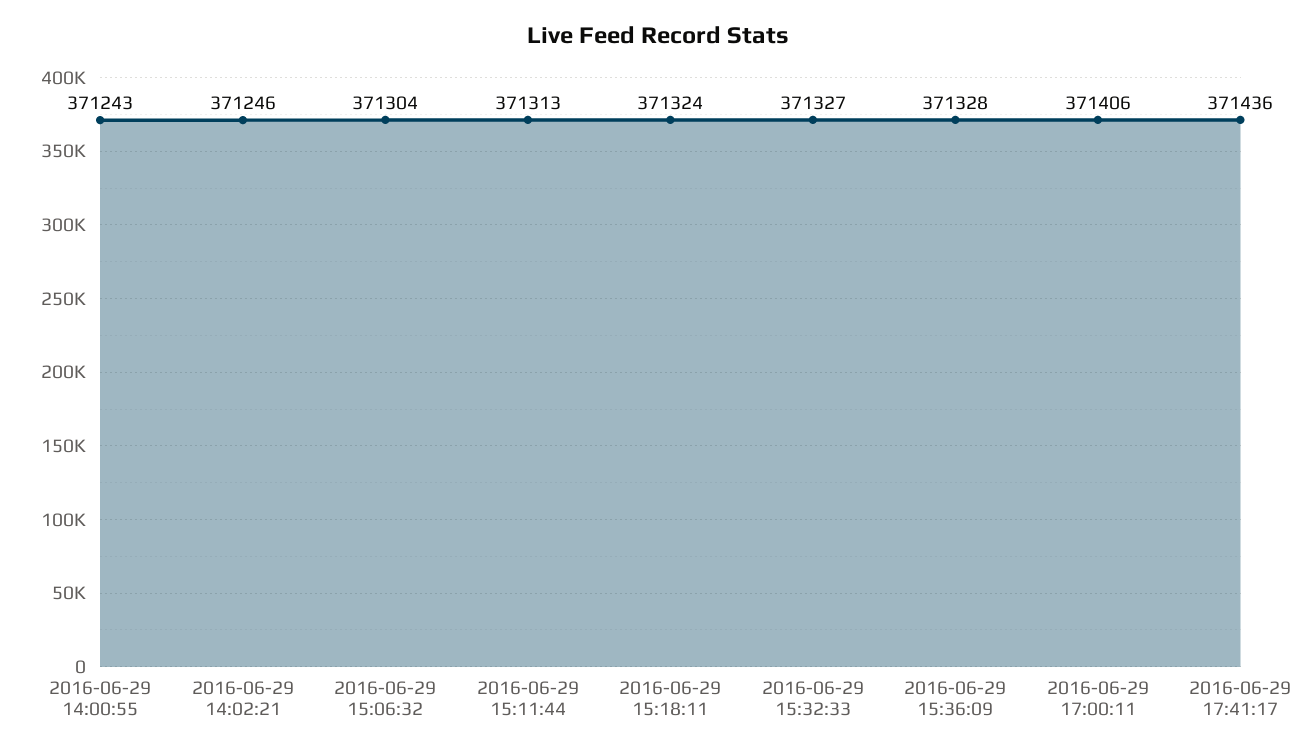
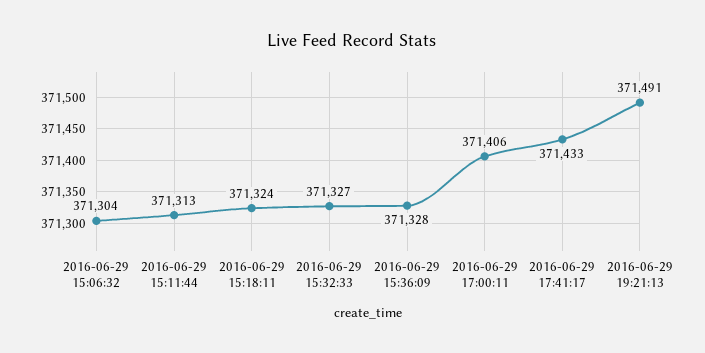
2016-06-29 14:00:55: 371243 -> none
2016-06-29 14:02:21: 371246 -> none
2016-06-29 17:41:17: 371436 -> 371433
2016-06-29 19:21:13: none -> 371491

